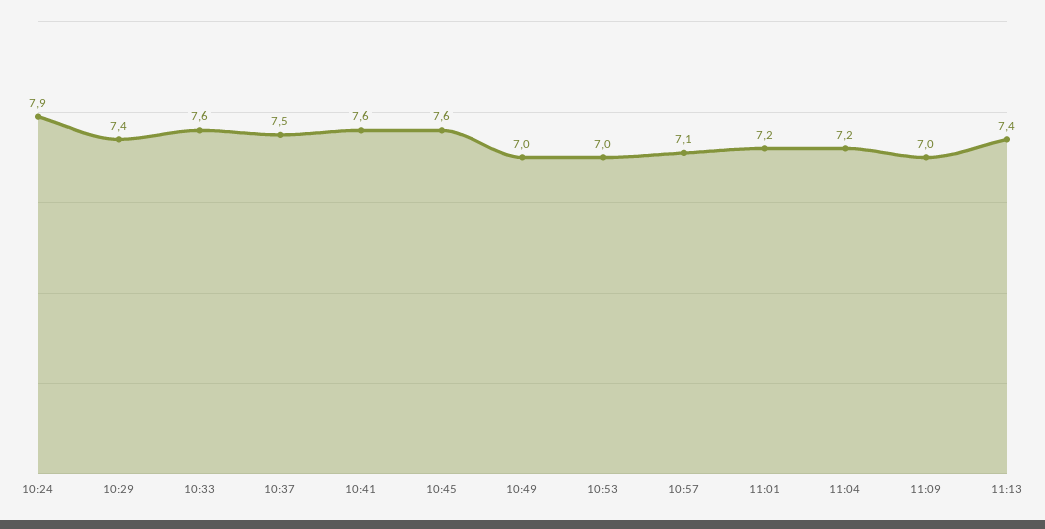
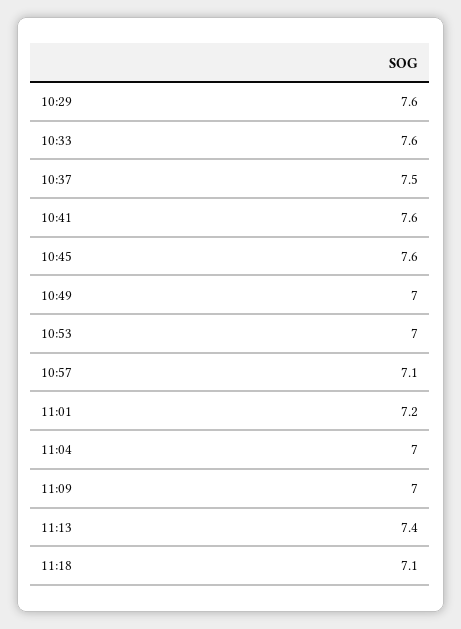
10:24: 7.9 -> none
10:29: 7.4 -> 7.6
11:04: 7.2 -> 7
11:18: none -> 7.1

